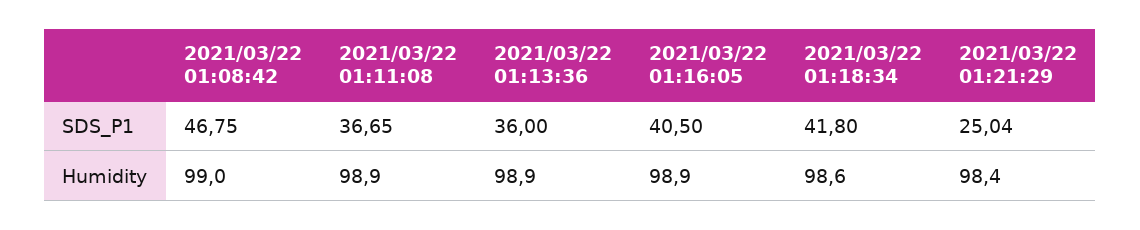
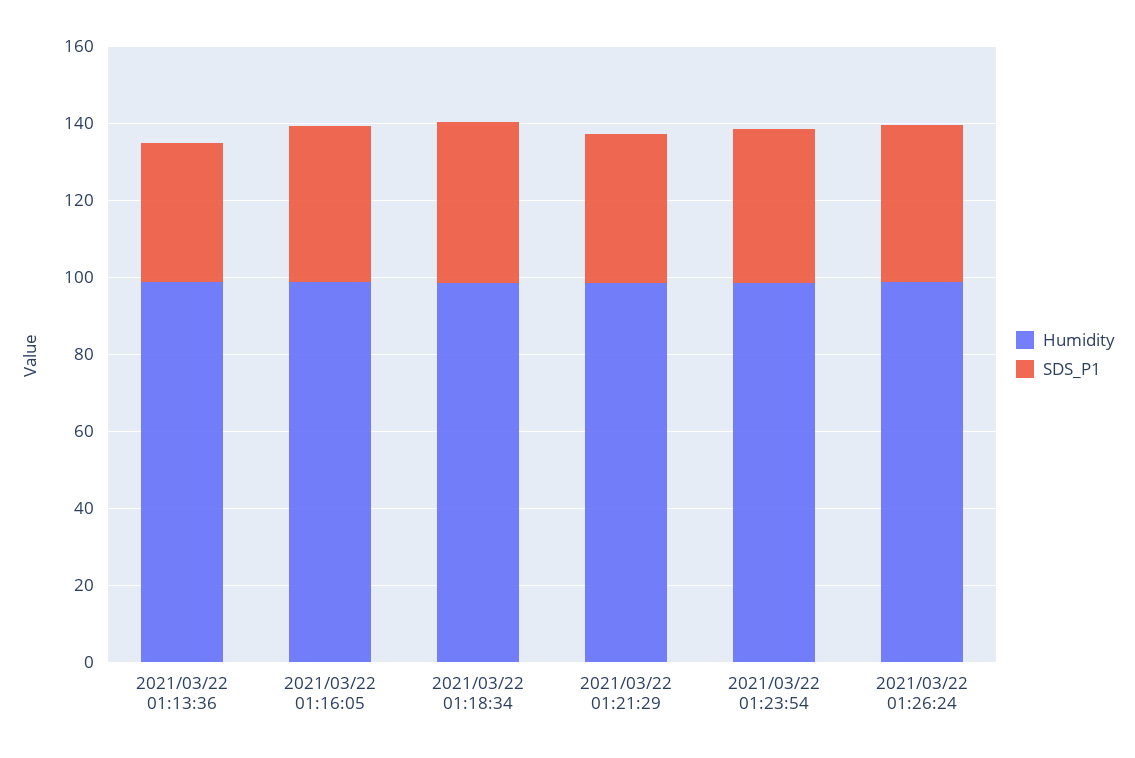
SDS_P1, 2021/03/22 01:08:42: 46.75 -> none
SDS_P1, 2021/03/22 01:11:08: 36.65 -> none
SDS_P1, 2021/03/22 01:21:29: 25.04 -> 40
Humidity, 2021/03/22 01:08:42: 99 -> none
Humidity, 2021/03/22 01:11:08: 98.9 -> none
Humidity, 2021/03/22 01:23:54: none -> 100
SDS_P1, 2021/03/22 01:23:54: none -> 40
Humidity, 2021/03/22 01:26:24: none -> 100
SDS_P1, 2021/03/22 01:26:24: none -> 40

